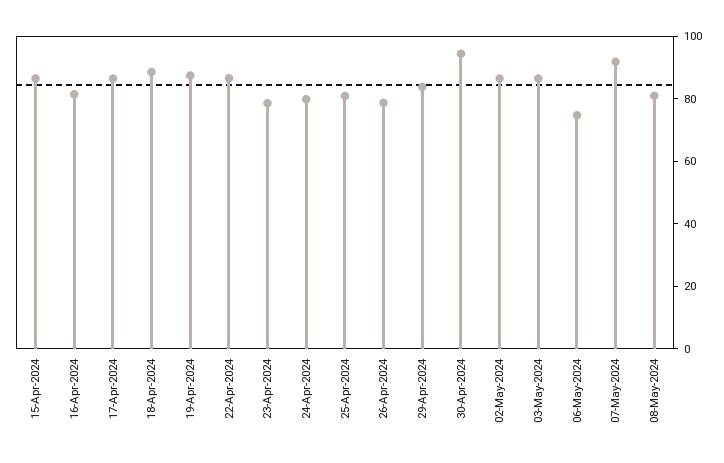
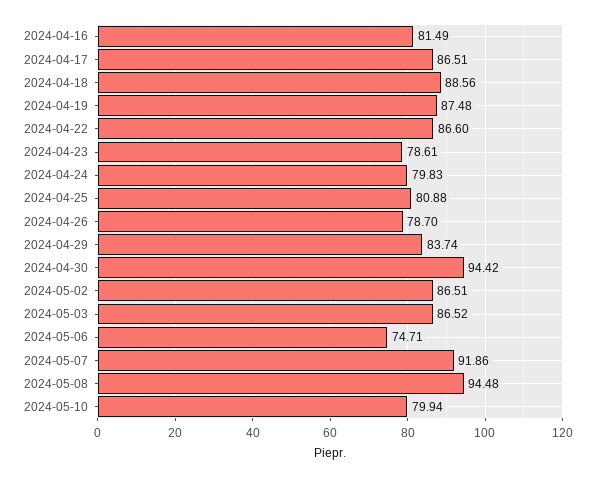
15-Apr-2024: 85 -> none
08-May-2024: 80 -> 94.48
2024-05-10: none -> 79.94

